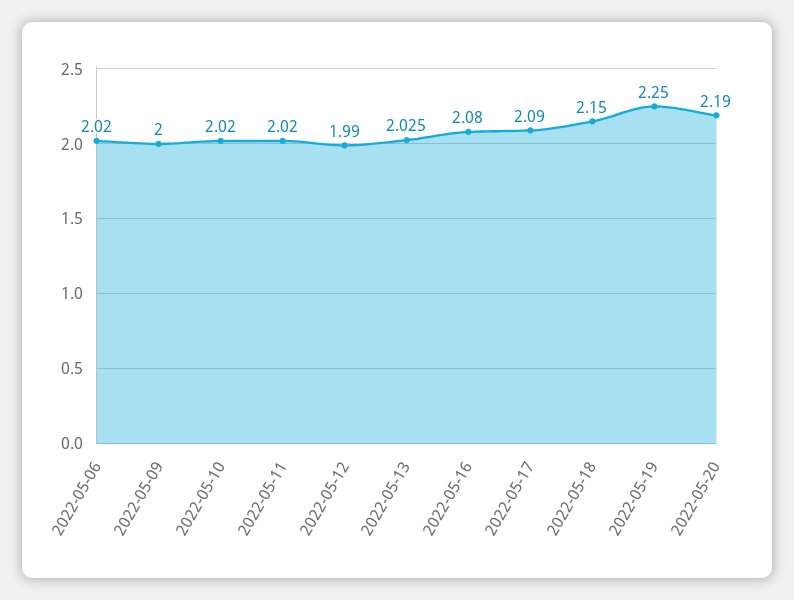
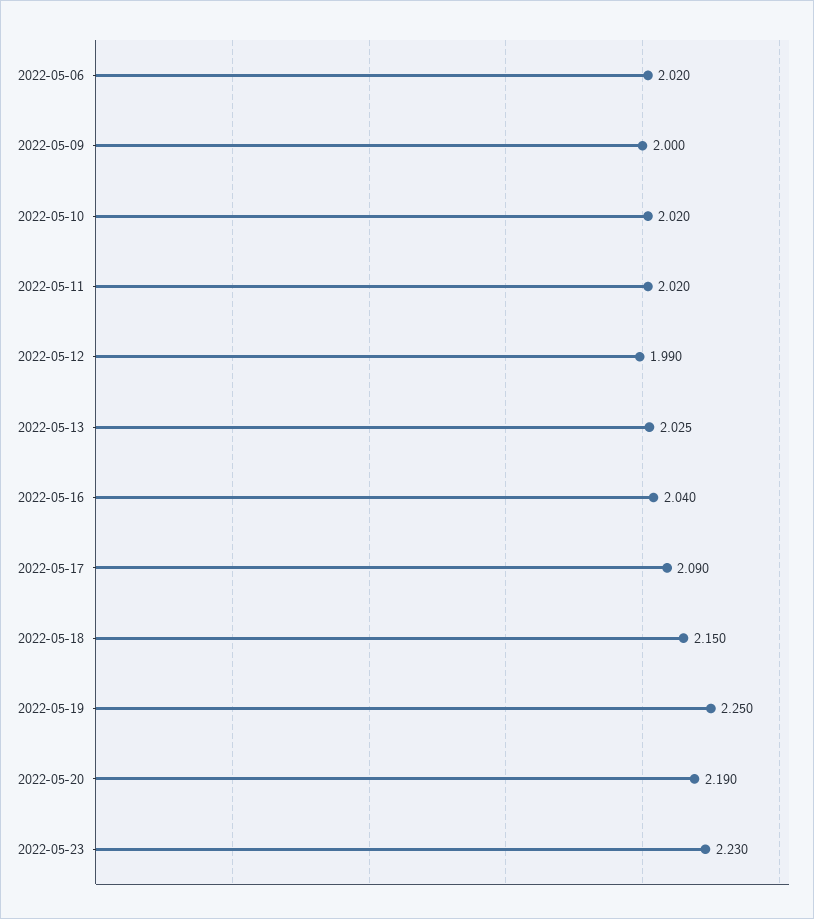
2022-05-16: 2.08 -> 2.04
2022-05-23: none -> 2.23

